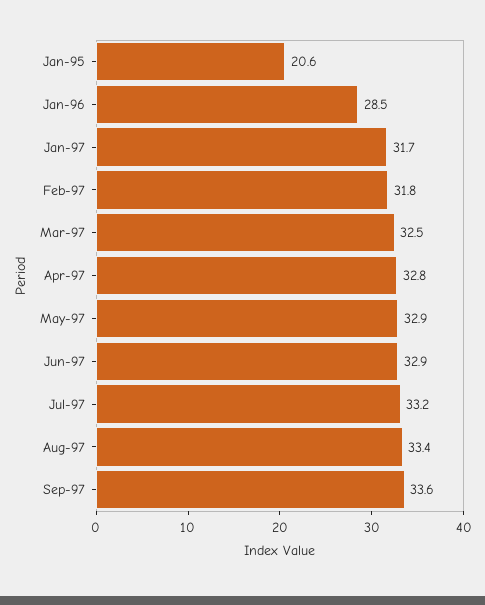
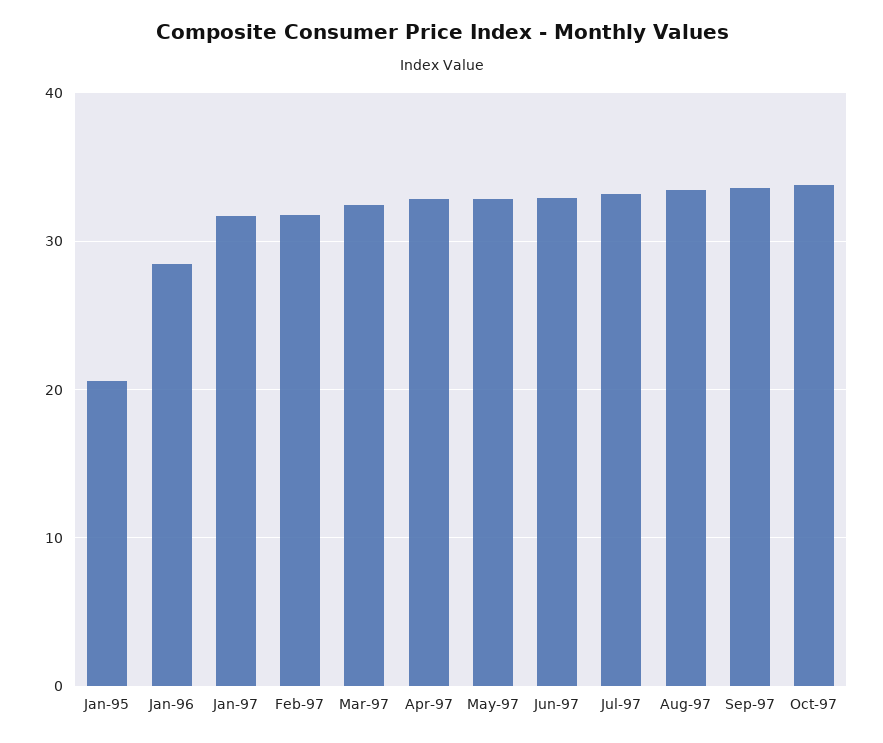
Oct-97: none -> 34

